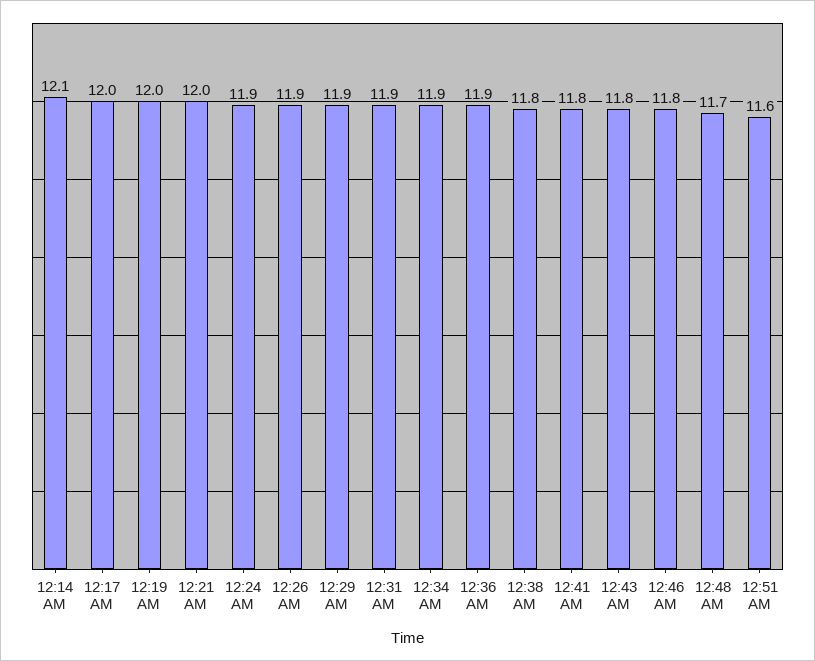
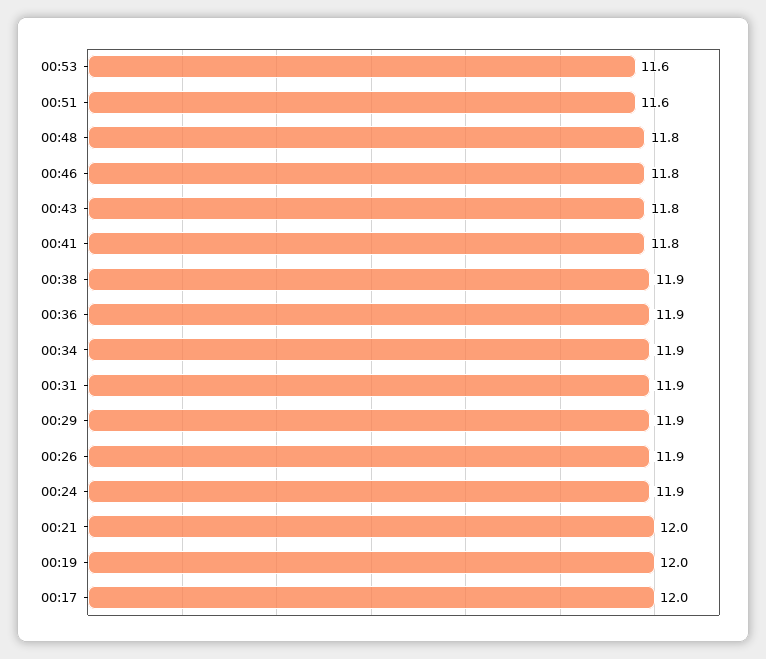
12:14 AM: 12.1 -> none
12:38 AM: 11.8 -> 11.9
12:48 AM: 11.7 -> 11.8
00:53: none -> 11.6

